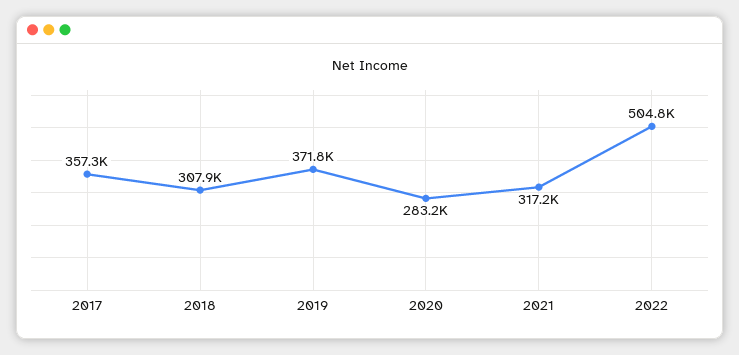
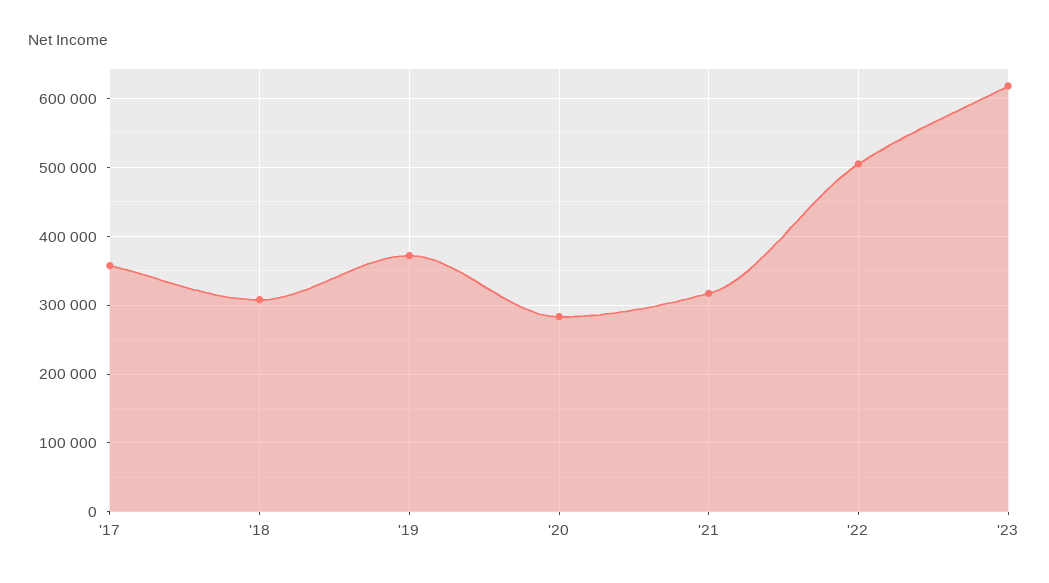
'23: none -> 620000

